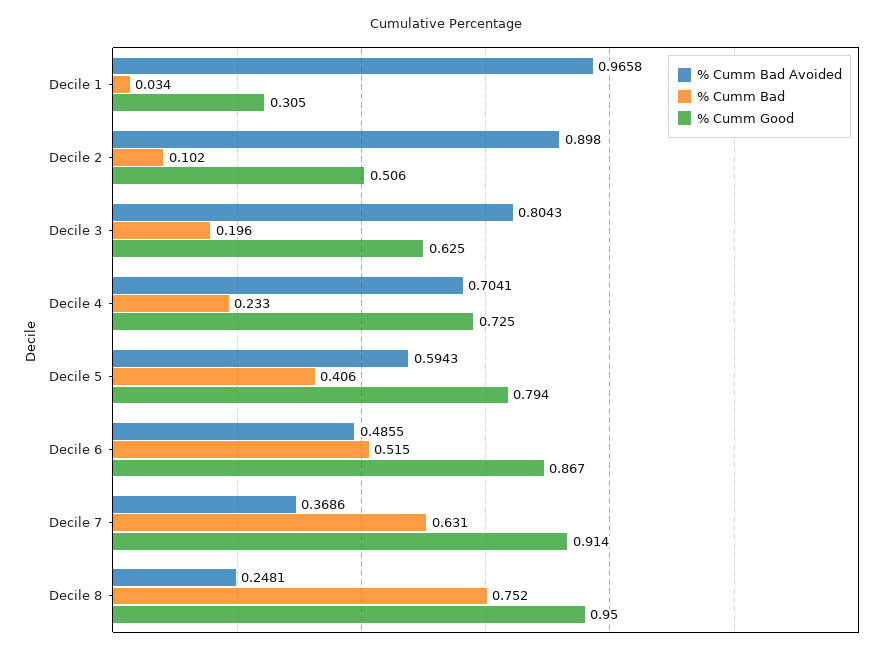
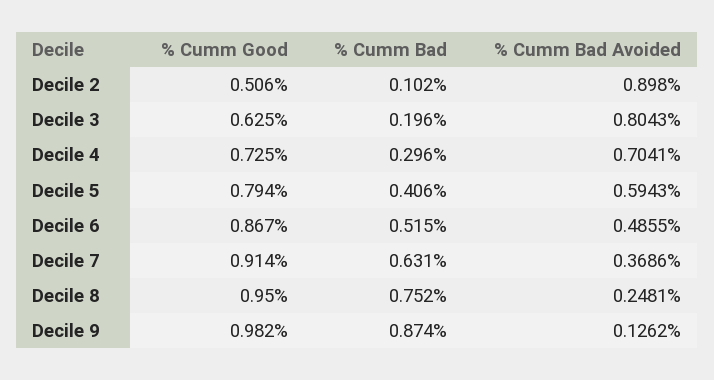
% Cumm Bad Avoided, Decile 1: 0.9658 -> none
% Cumm Bad, Decile 1: 0.034 -> none
% Cumm Good, Decile 1: 0.305 -> none
% Cumm Bad, Decile 4: 0.233 -> 0.296
% Cumm Good, Decile 9: none -> 0.982
% Cumm Bad, Decile 9: none -> 0.874
% Cumm Bad Avoided, Decile 9: none -> 0.1262

